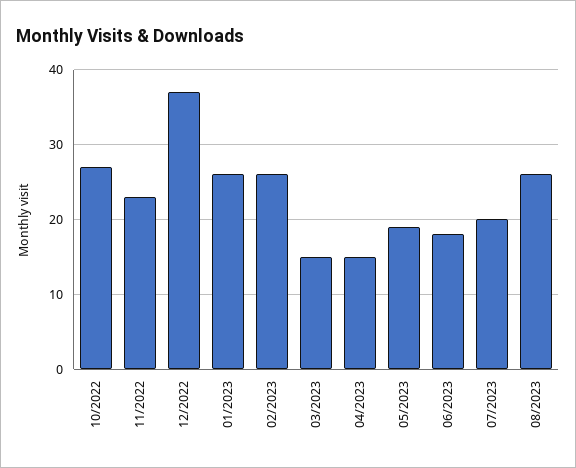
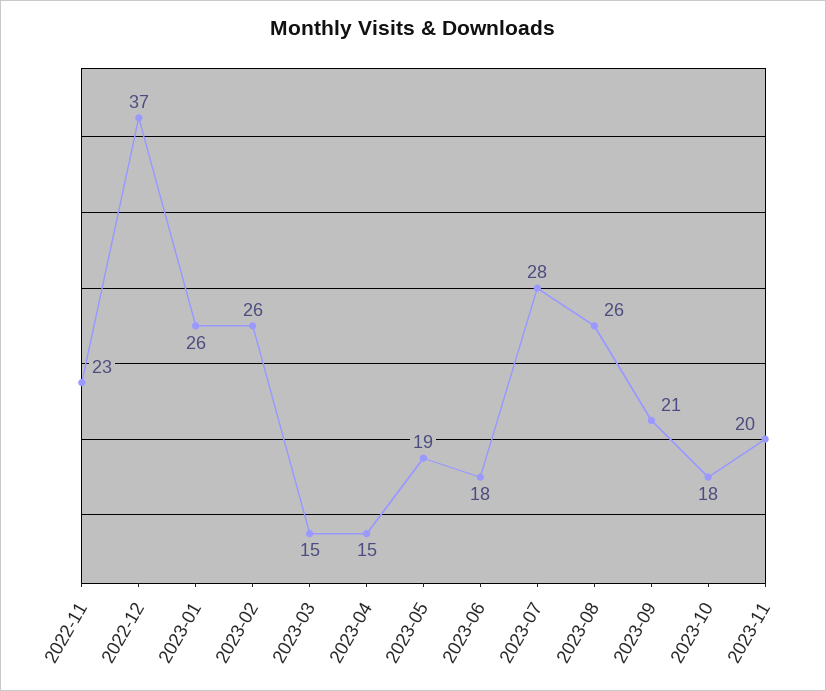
10/2022: 27 -> none
07/2023: 20 -> 28
2023-09: none -> 21
2023-10: none -> 18
2023-11: none -> 20

